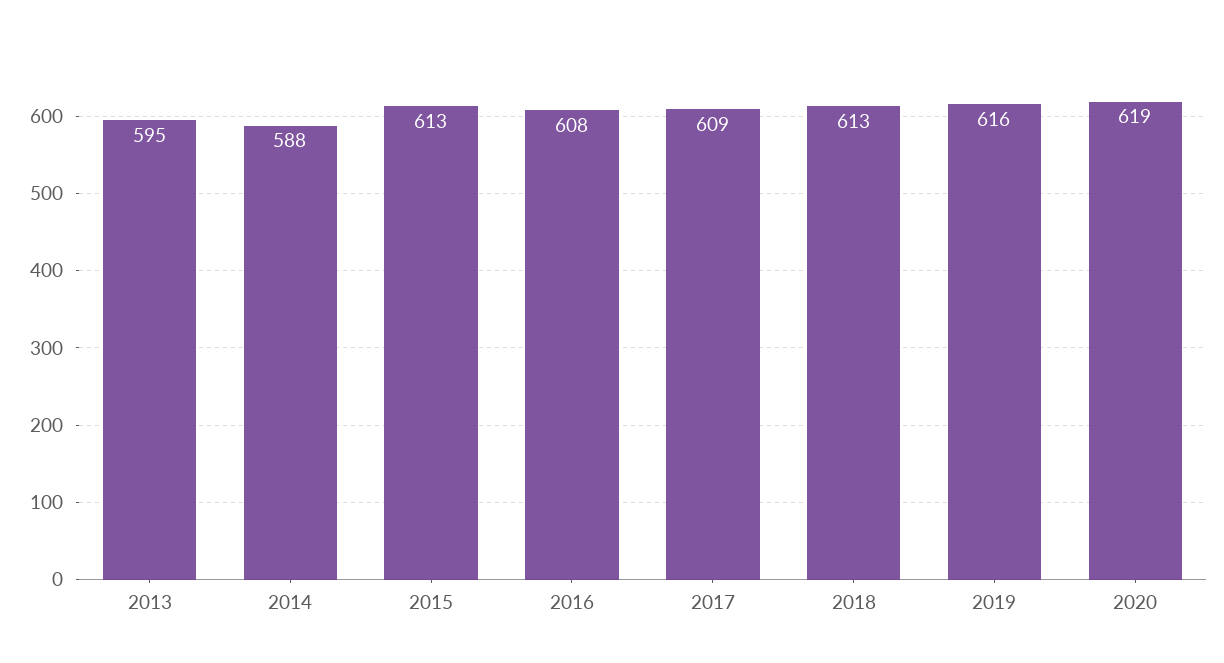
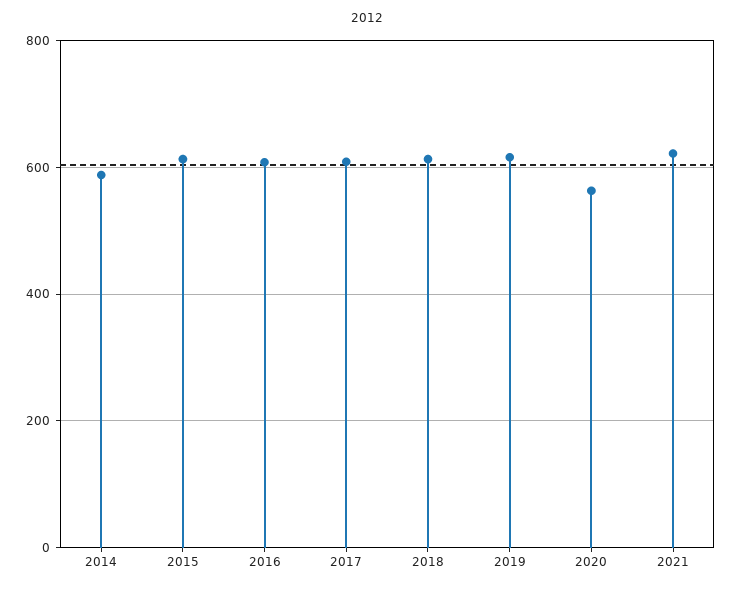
2013: 595 -> none
2020: 619 -> 560
2021: none -> 620

